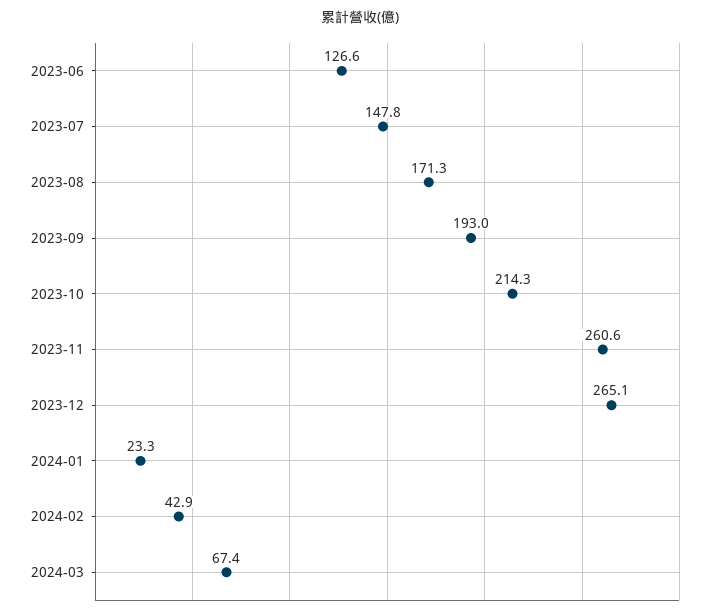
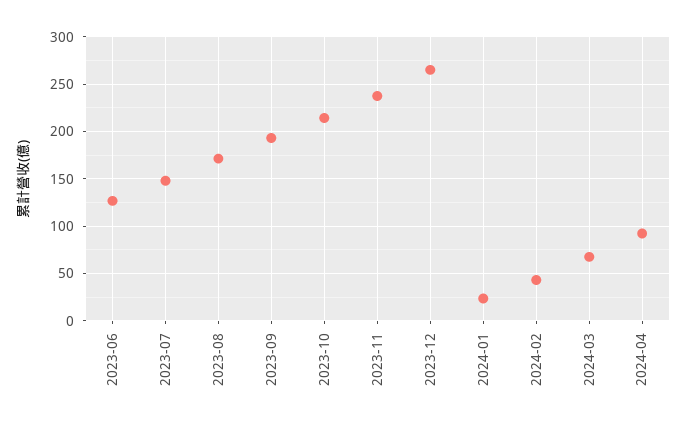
2023-11: 260.6 -> 240
2024-04: none -> 90

